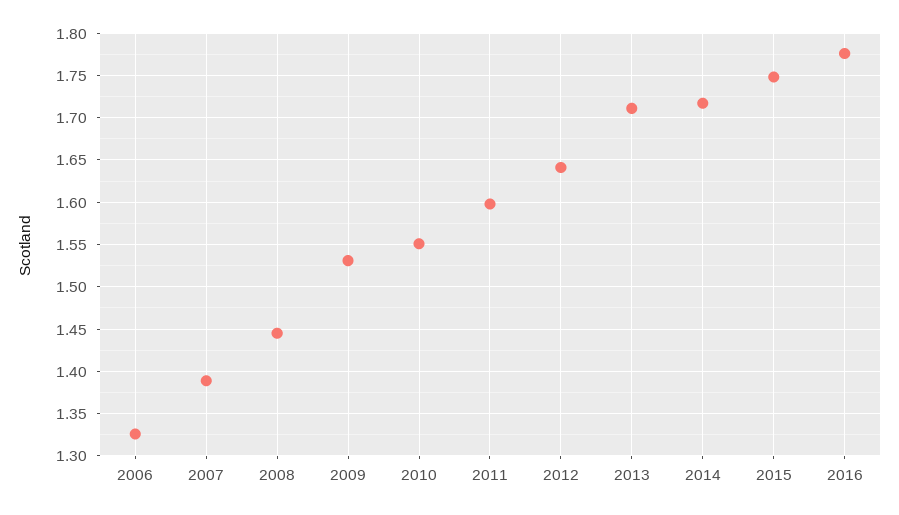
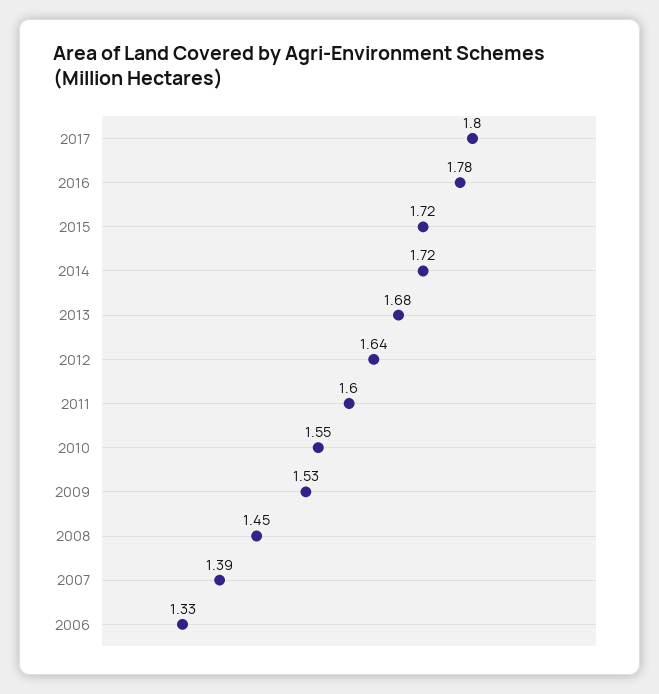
2013: 1.71 -> 1.68
2015: 1.75 -> 1.72
2017: none -> 1.8

